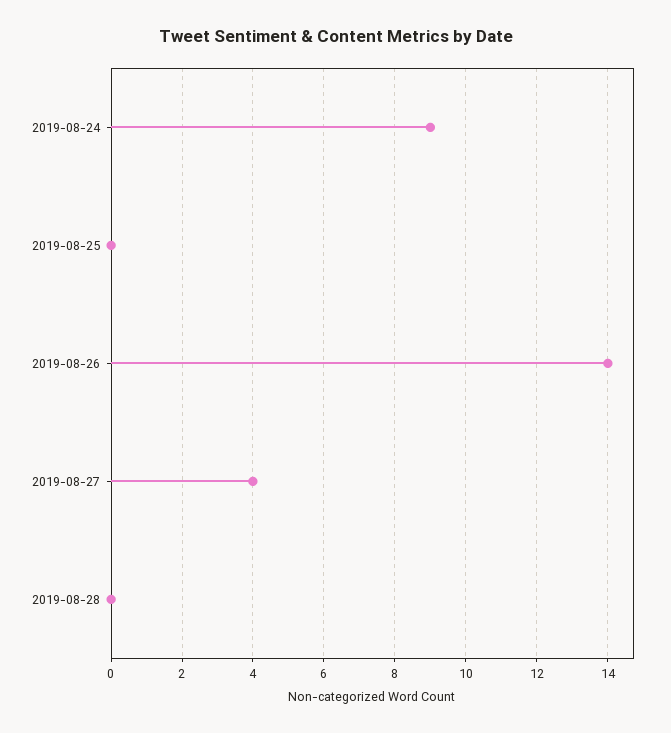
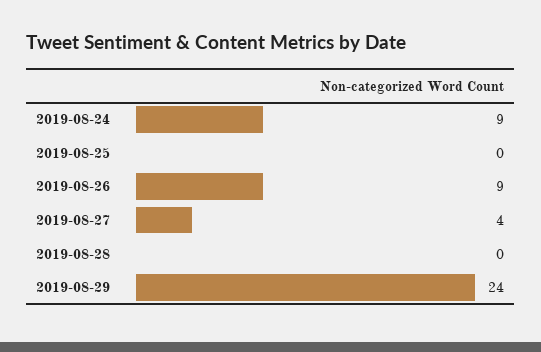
2019-08-26: 14 -> 9
2019-08-29: none -> 24

